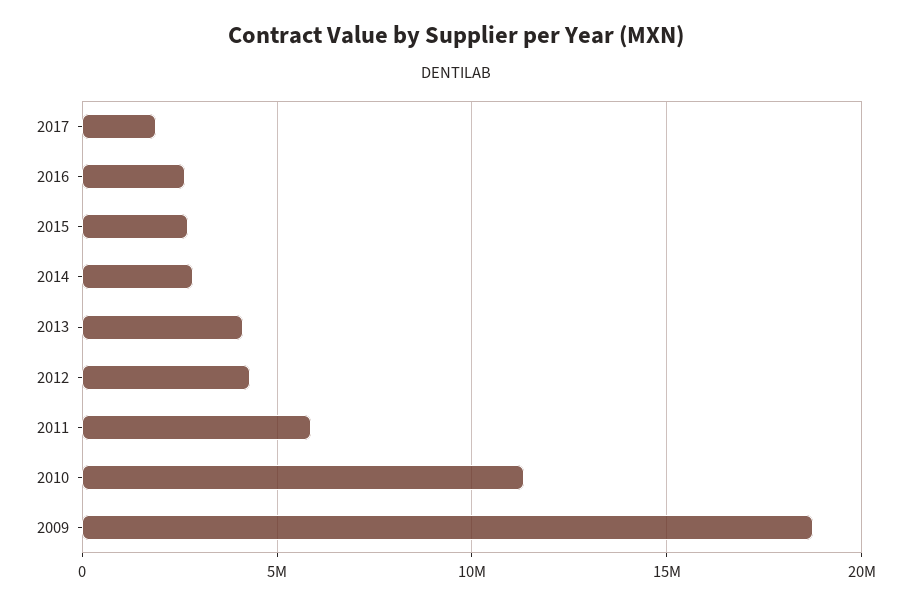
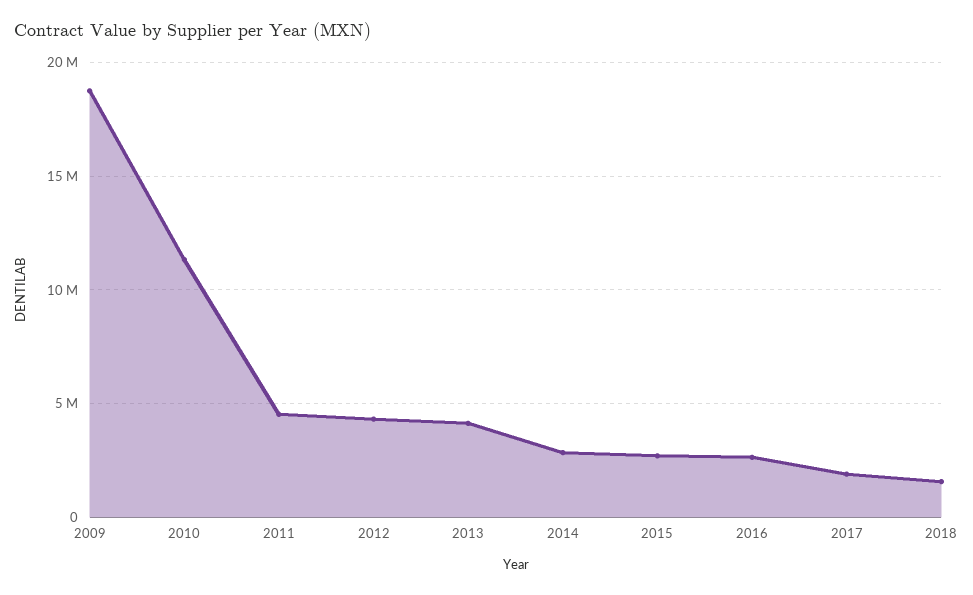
2011: 6000000 -> 4500000
2018: none -> 1500000

